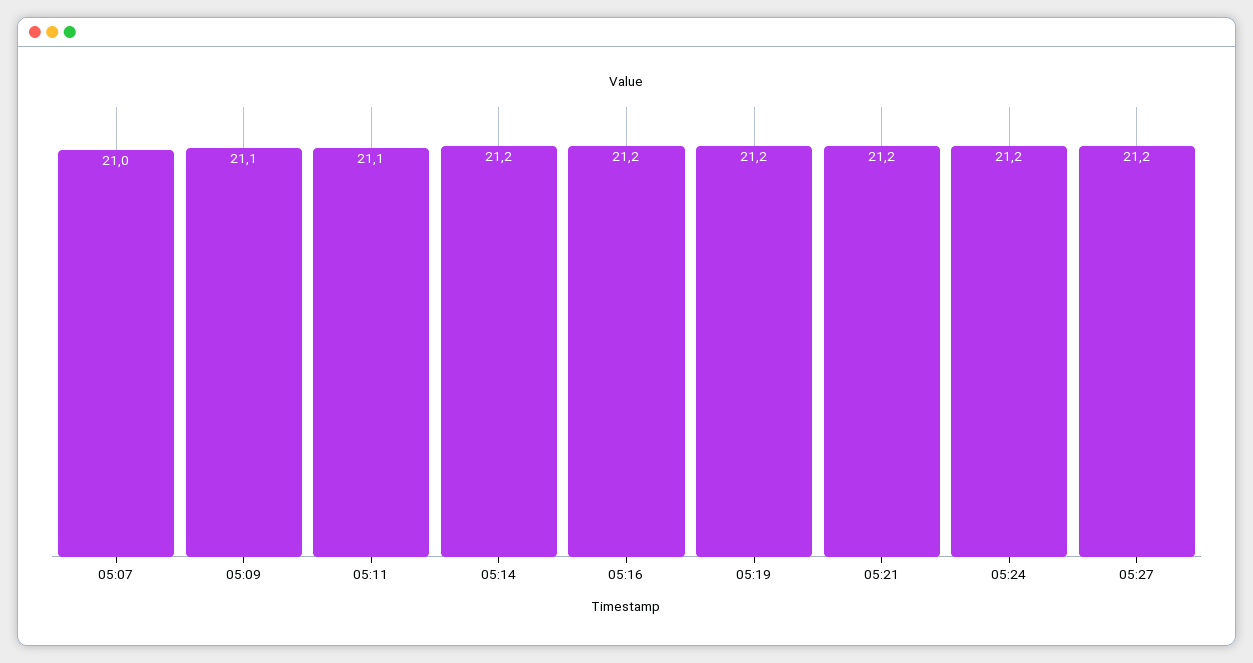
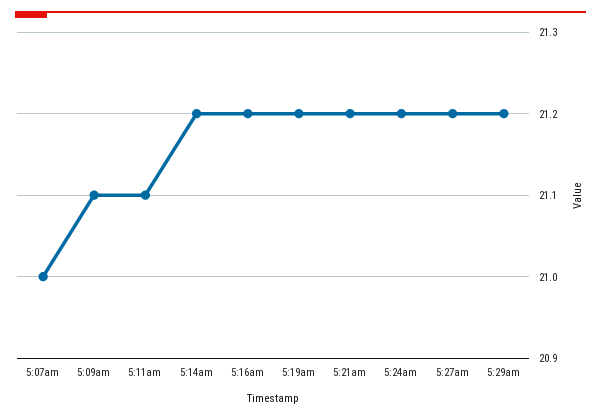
5:29am: none -> 21.2

